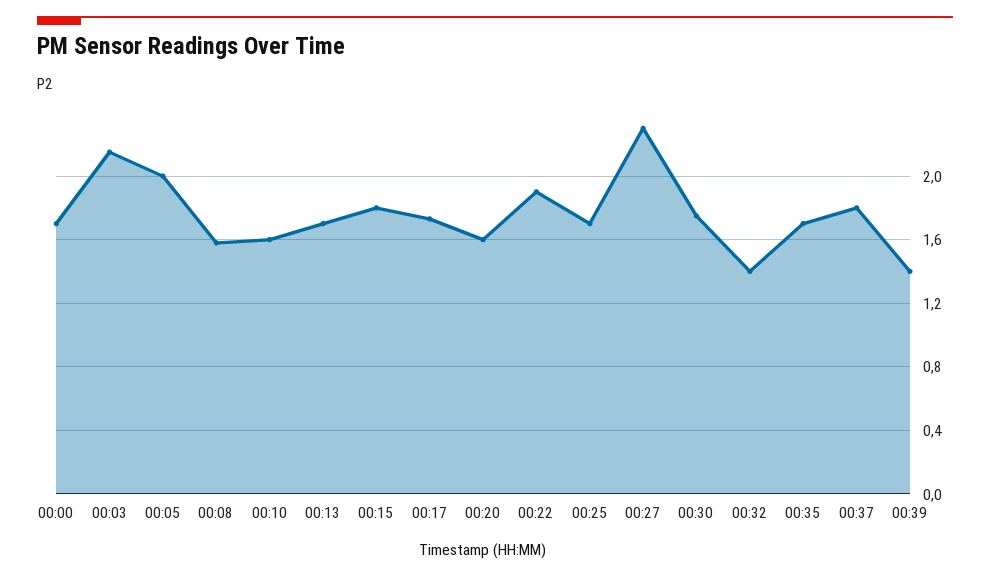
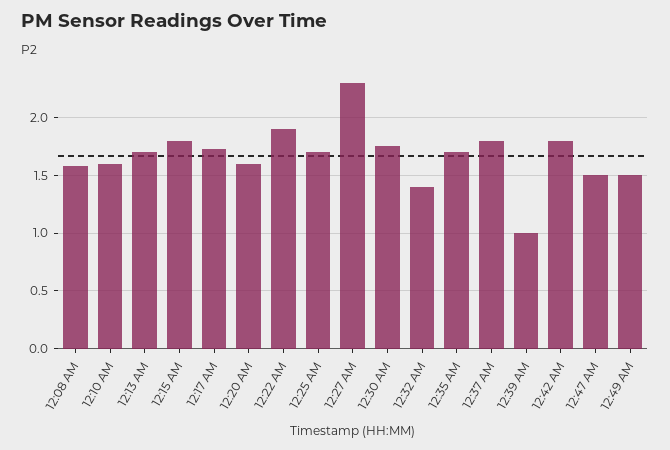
00:00: 1.7 -> none
00:03: 2.15 -> none
00:05: 2 -> none
00:39: 1.4 -> 1
12:42 AM: none -> 1.8
12:47 AM: none -> 1.5
12:49 AM: none -> 1.5

